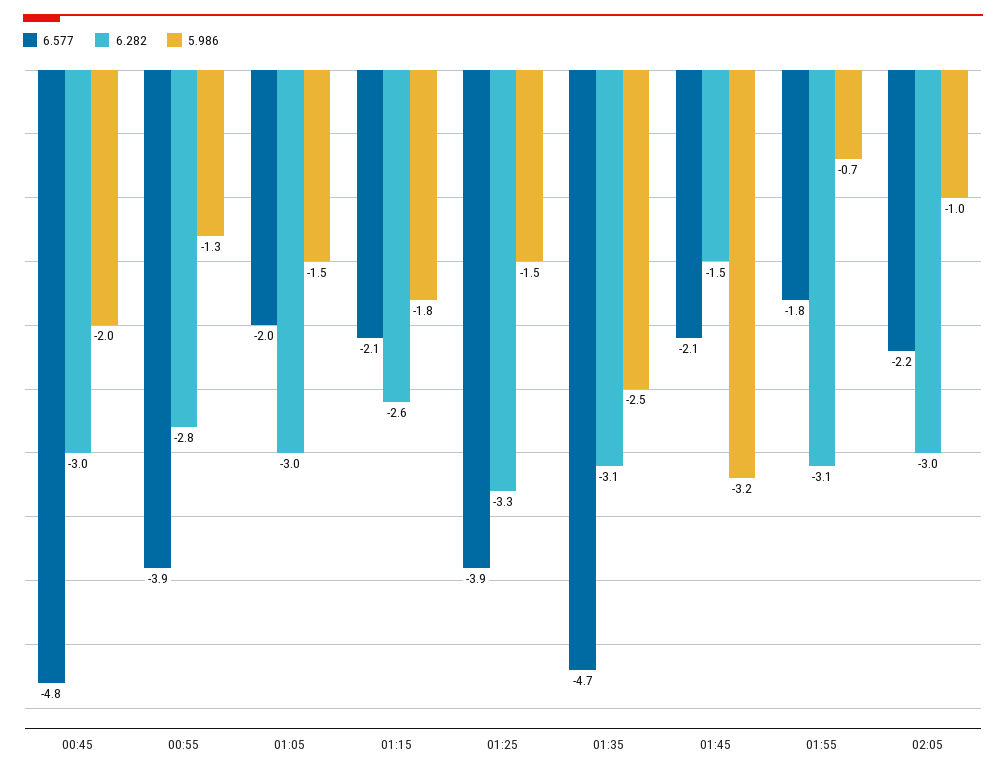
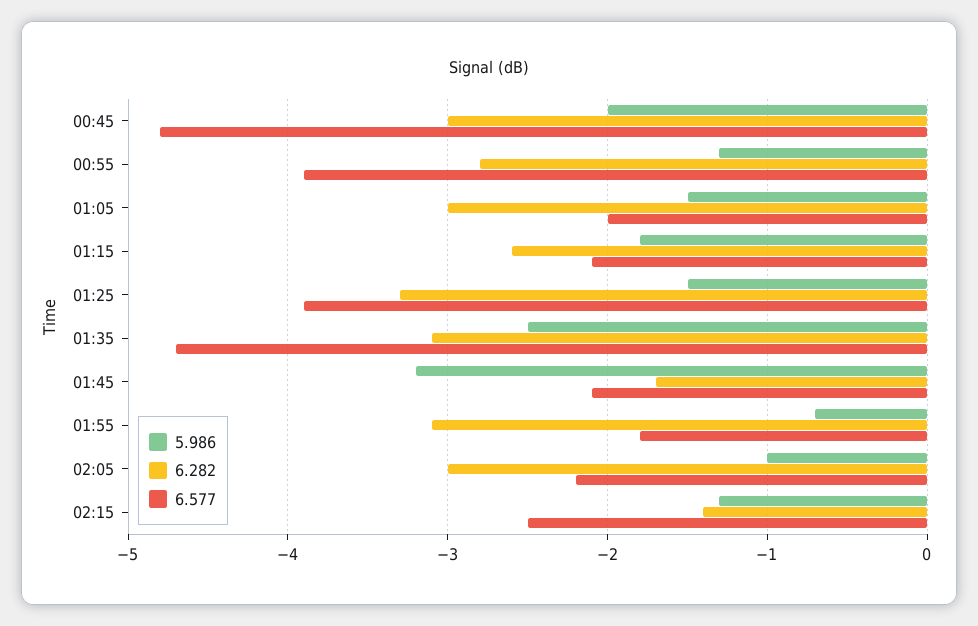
6.282, 01:45: -1.5 -> -1.7
5.986, 02:15: none -> -1.3
6.282, 02:15: none -> -1.4
6.577, 02:15: none -> -2.5

